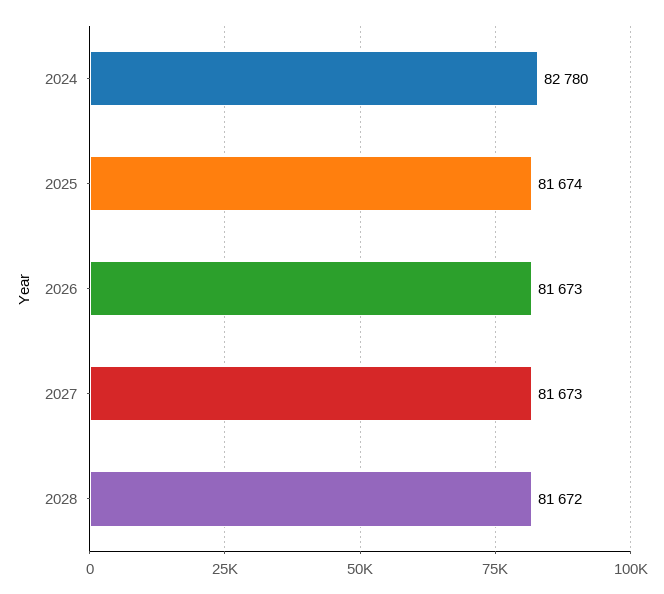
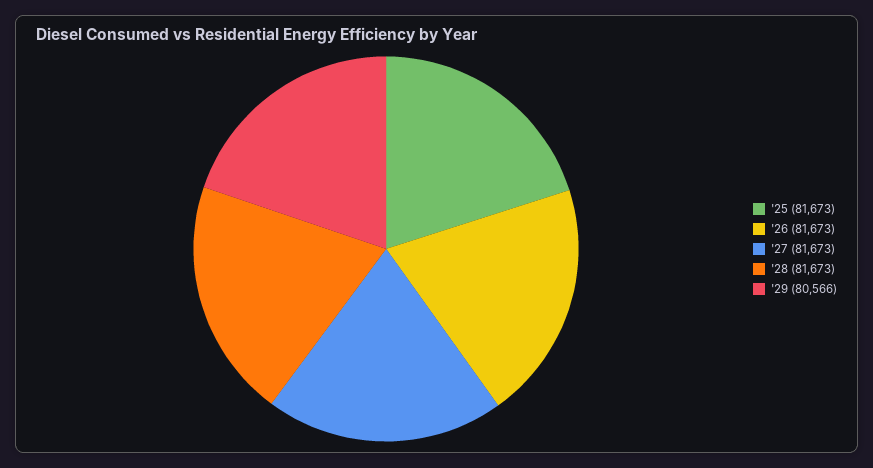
2024: 82780 -> none
2025: 81674 -> 81673
2028: 81672 -> 81673
'29: none -> 80566

